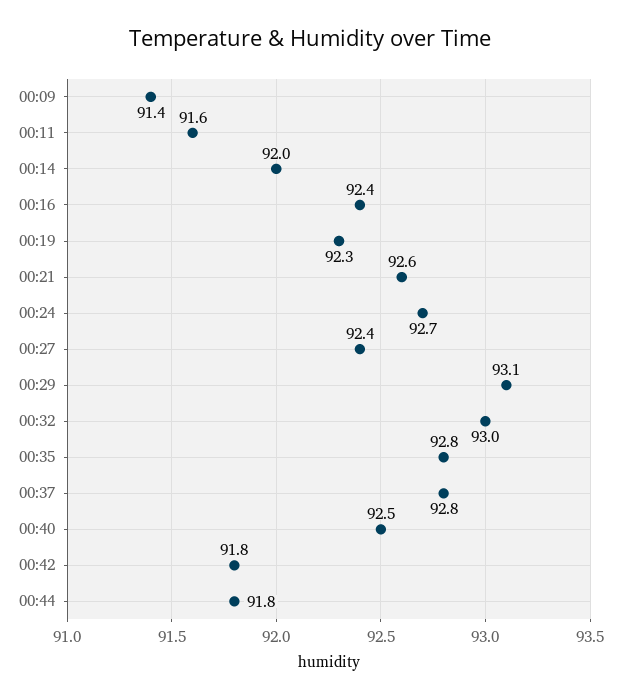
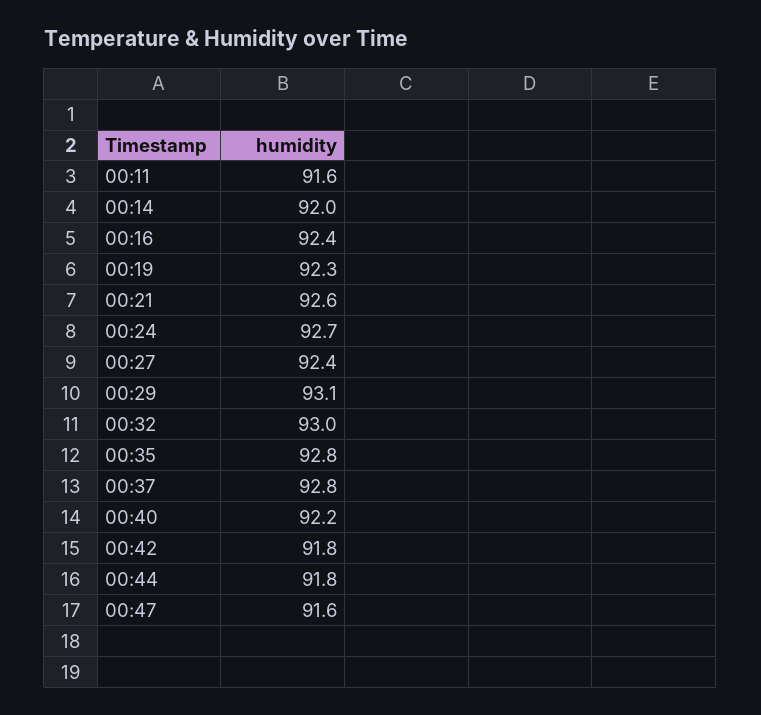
00:09: 91.4 -> none
00:40: 92.5 -> 92.2
00:47: none -> 91.6

